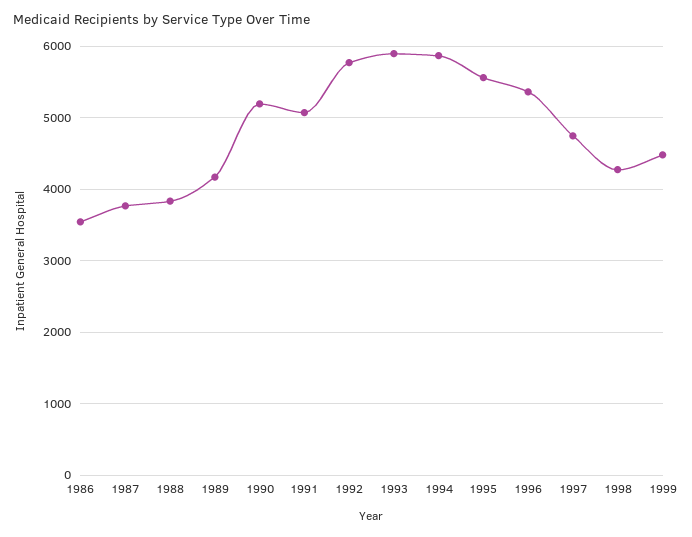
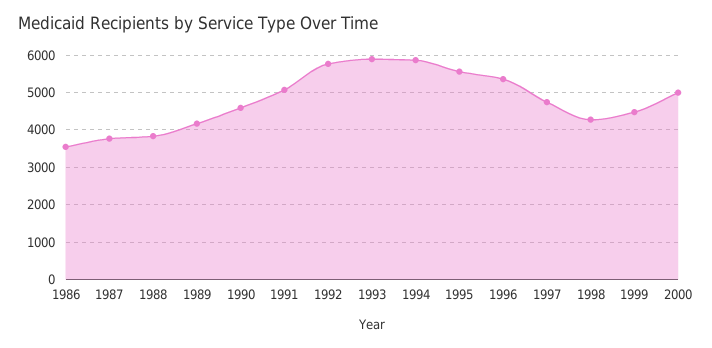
1990: 5200 -> 4600
2000: none -> 5000

